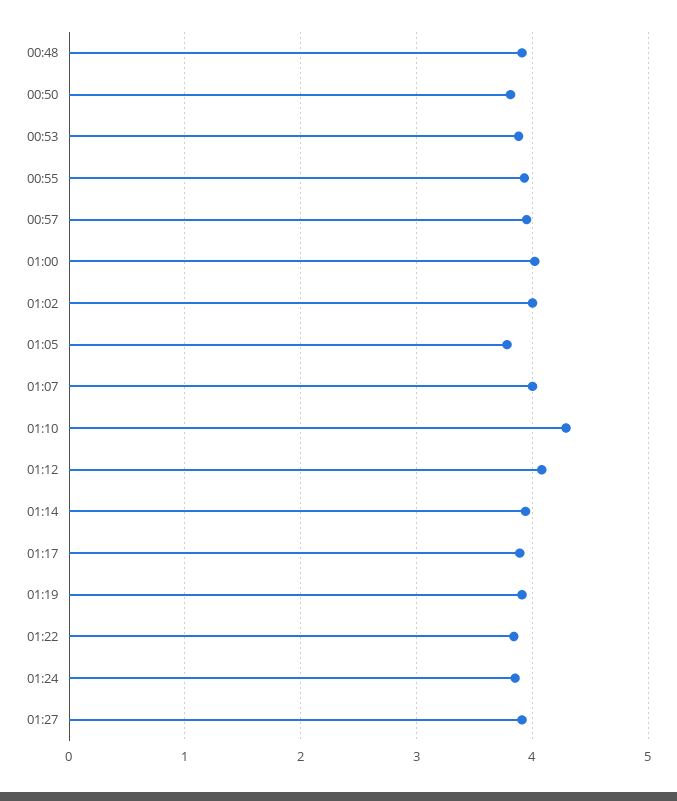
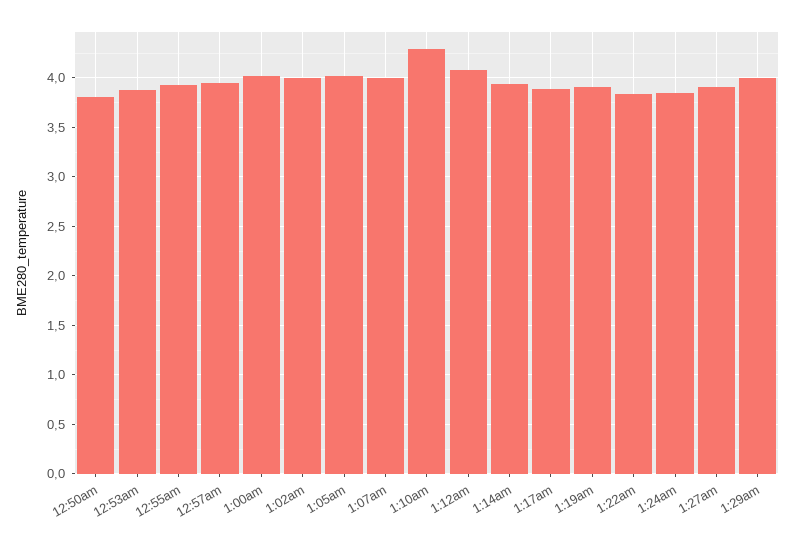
00:48: 3.9 -> none
01:05: 3.8 -> 4
1:29am: none -> 4

